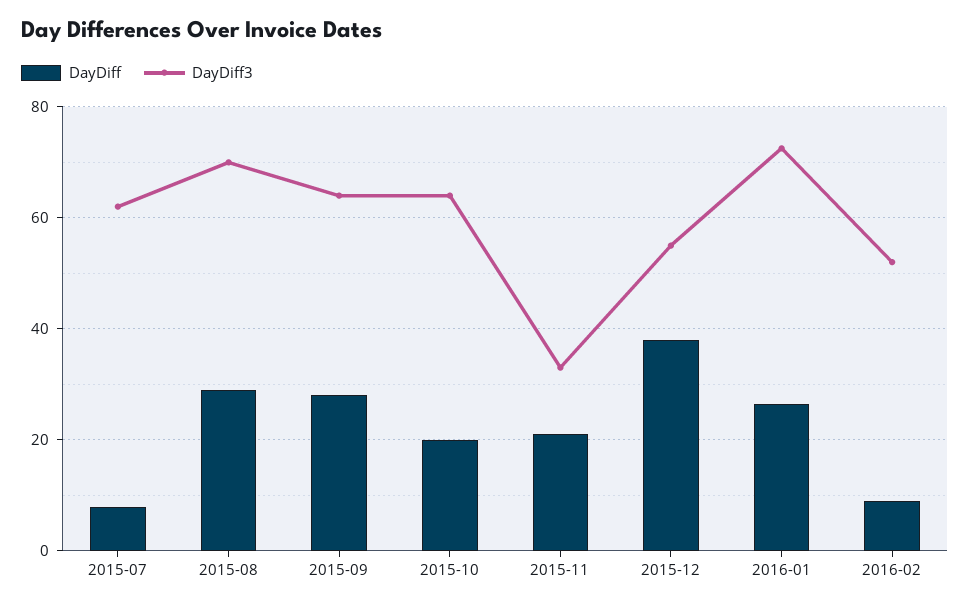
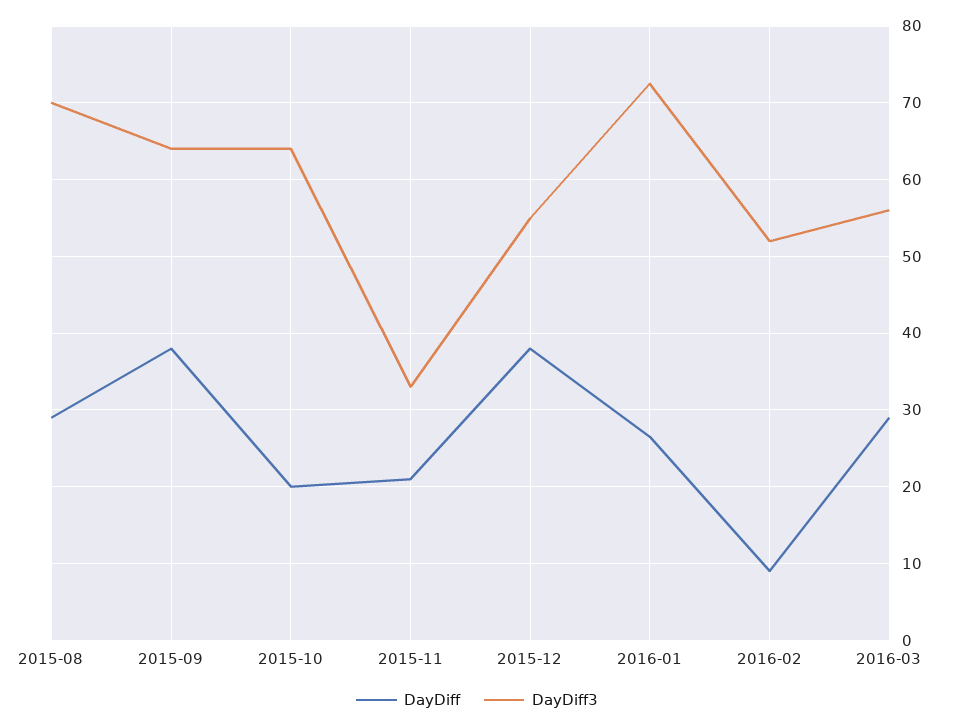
DayDiff, 2015-07: 8 -> none
DayDiff3, 2015-07: 62 -> none
DayDiff, 2015-09: 28 -> 38
DayDiff, 2016-03: none -> 29
DayDiff3, 2016-03: none -> 56

